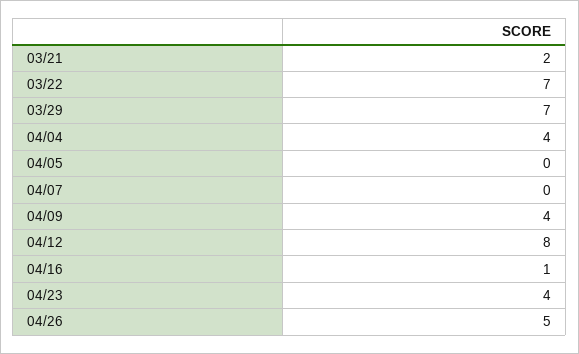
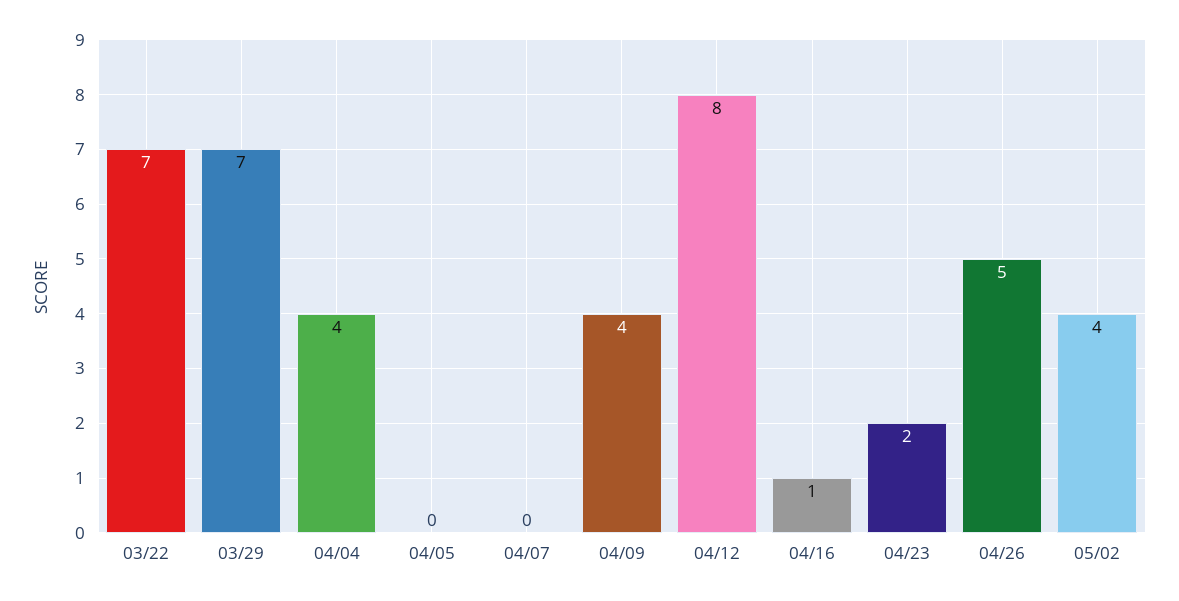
03/21: 2 -> none
04/23: 4 -> 2
05/02: none -> 4

